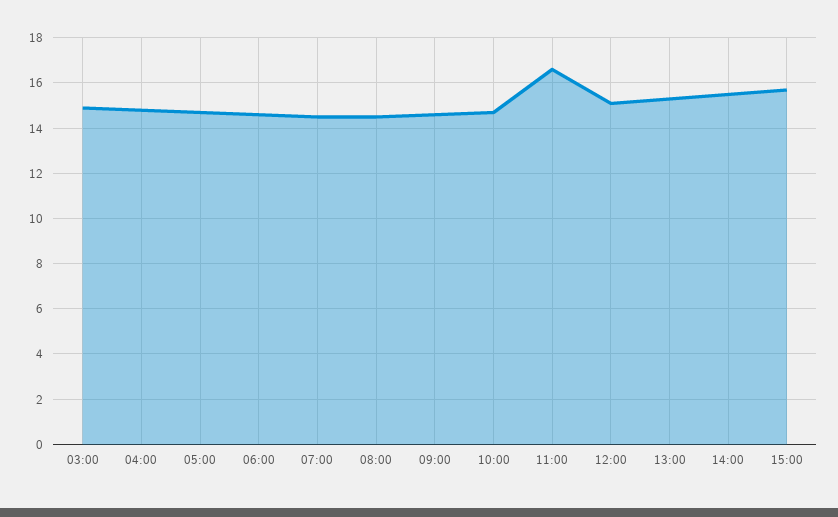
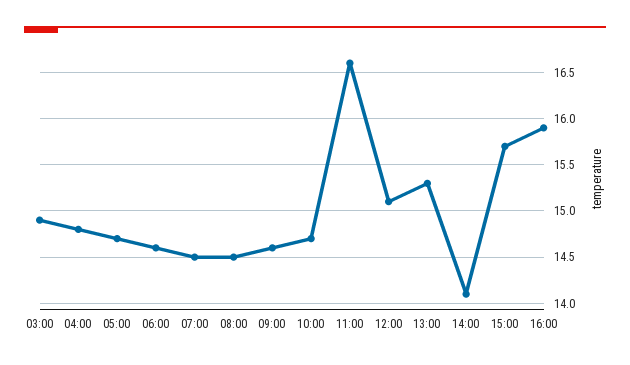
14:00: 15.5 -> 14.1
16:00: none -> 15.9

